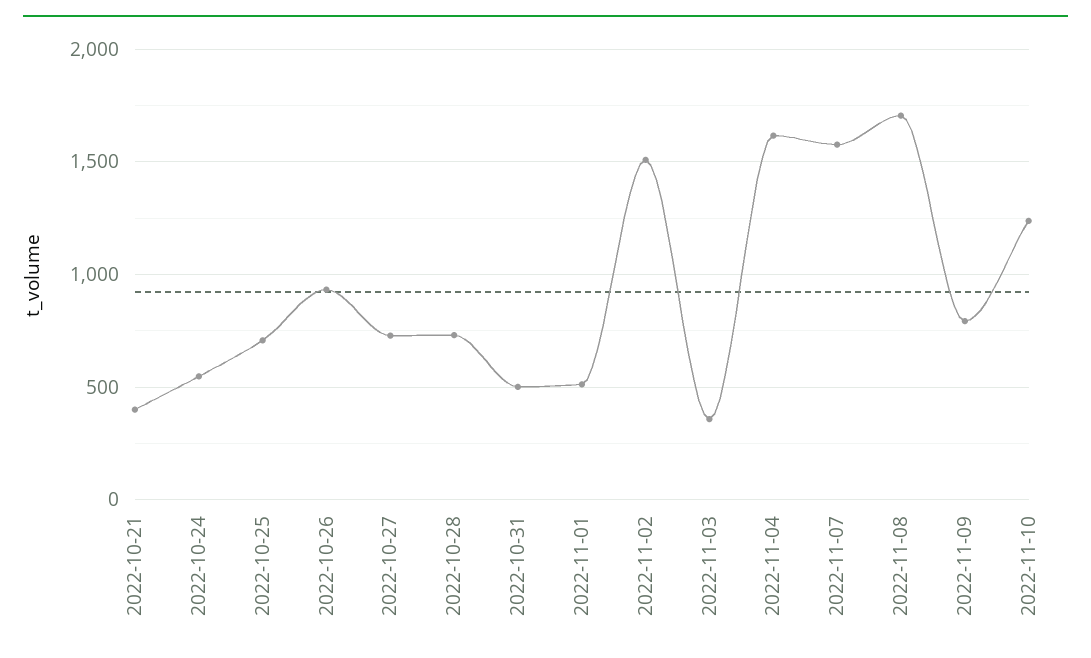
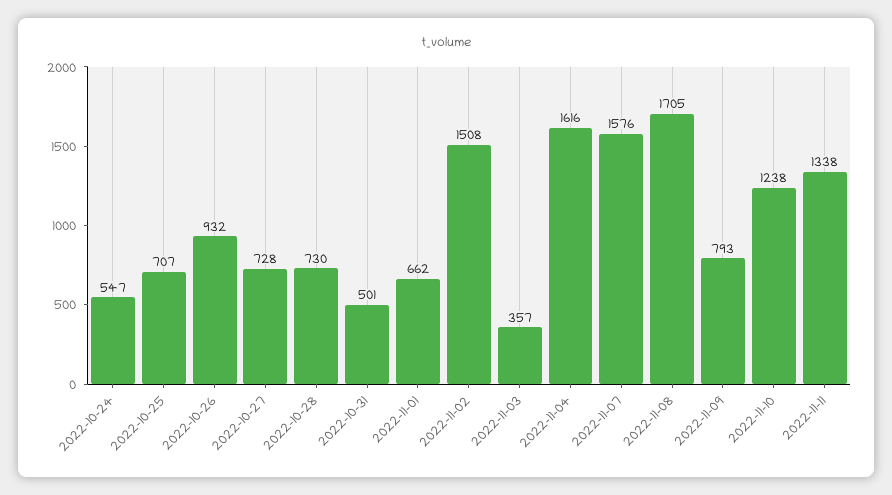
2022-10-21: 400 -> none
2022-11-01: 500 -> 662
2022-11-11: none -> 1338

